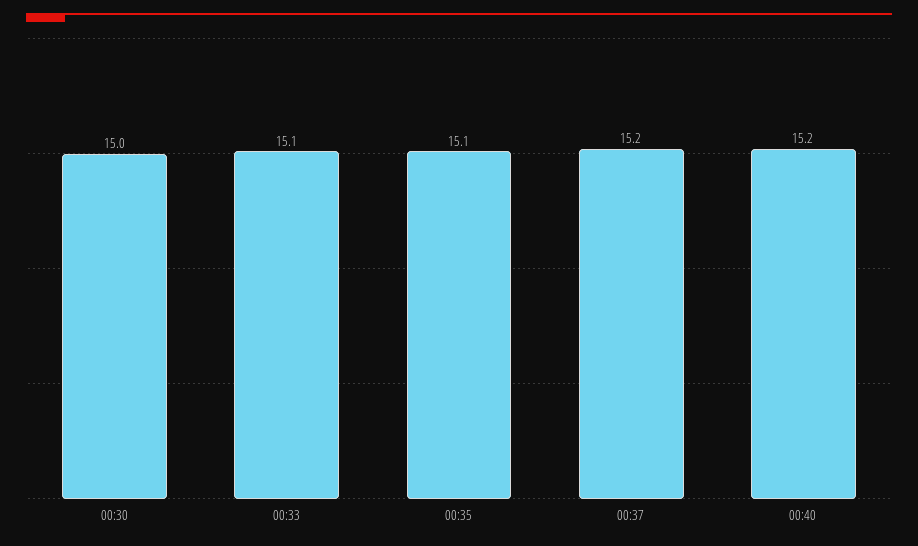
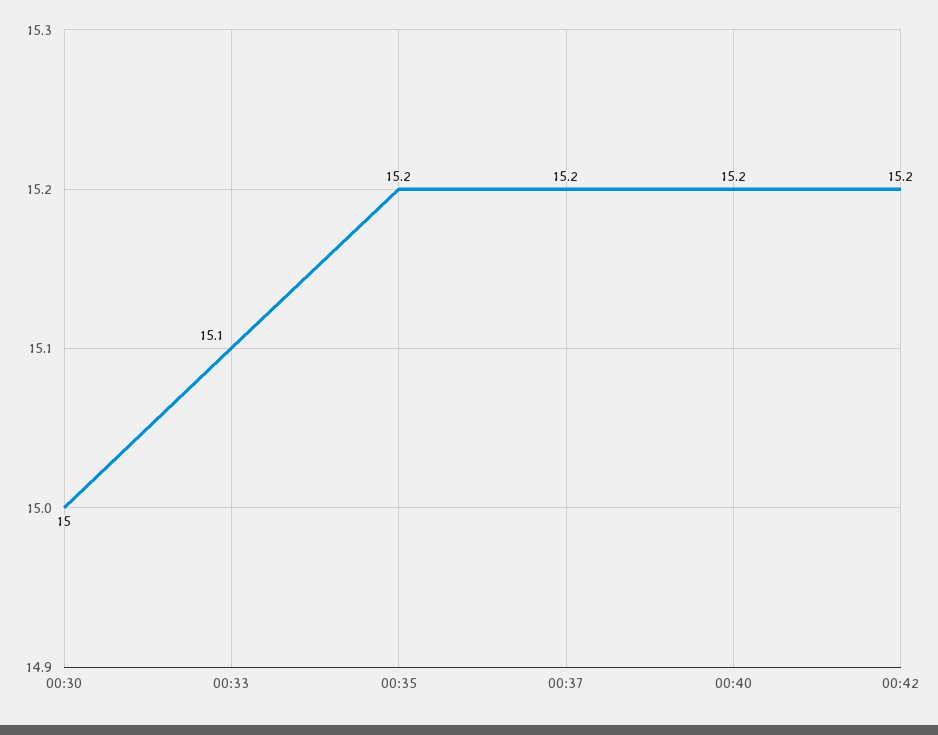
00:35: 15.1 -> 15.2
00:42: none -> 15.2

